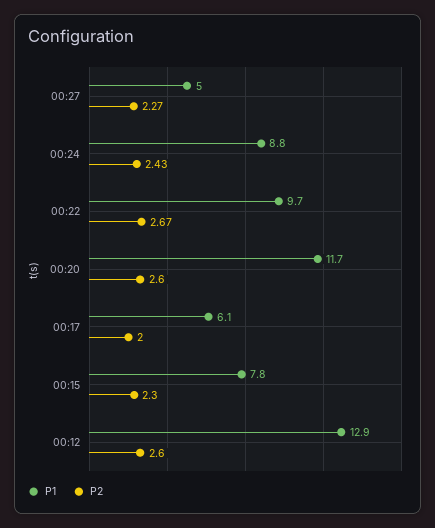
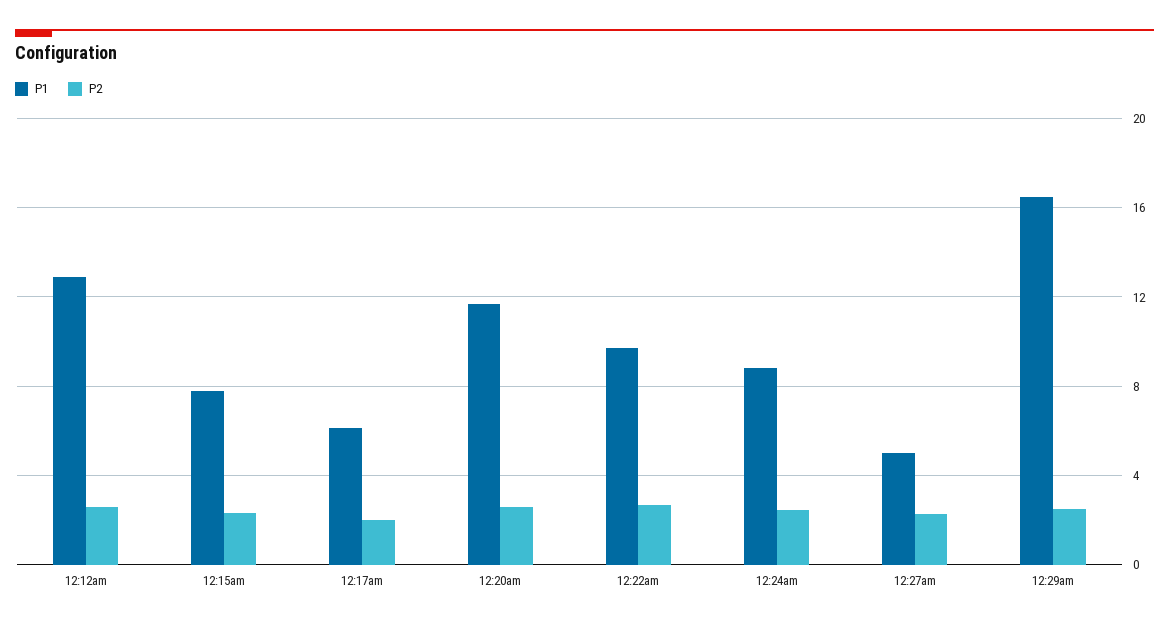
P1, 12:29am: none -> 16.5
P2, 12:29am: none -> 2.5

